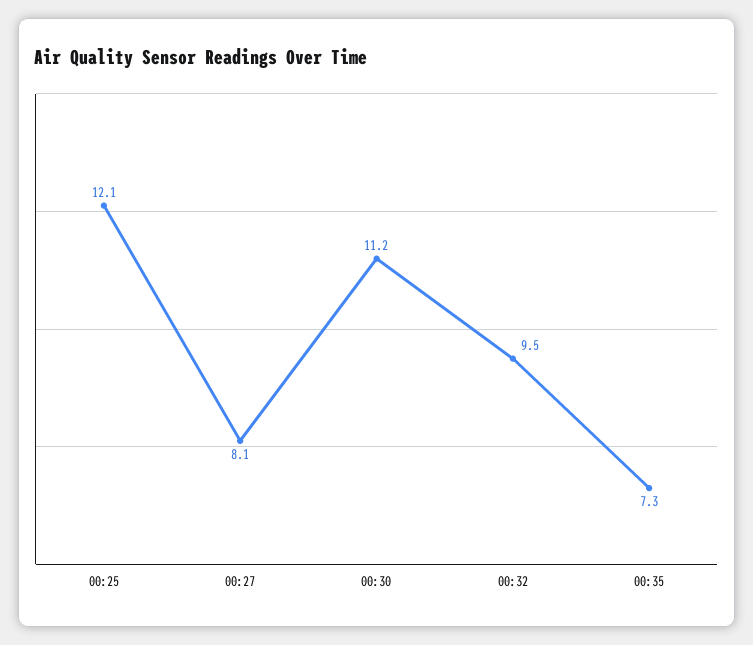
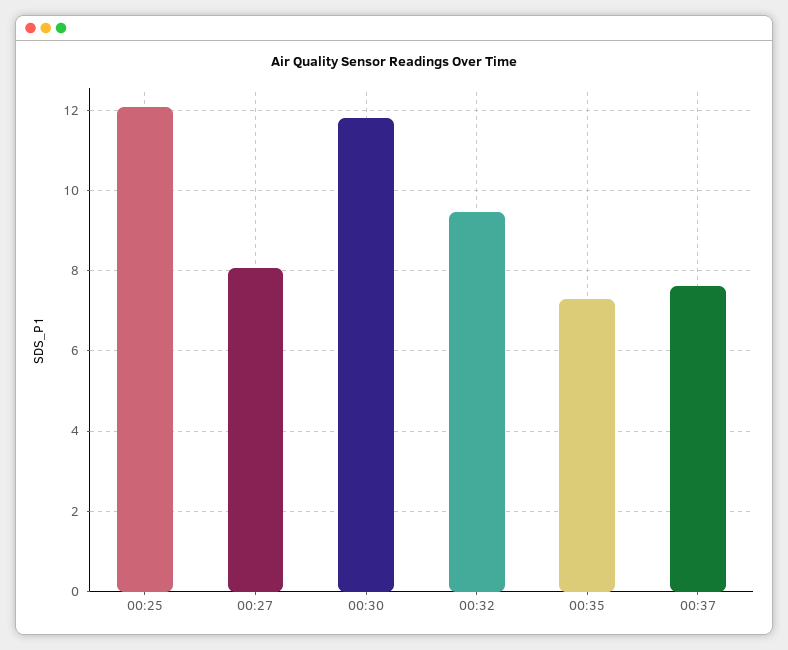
00:30: 11.2 -> 11.8
00:37: none -> 7.6

